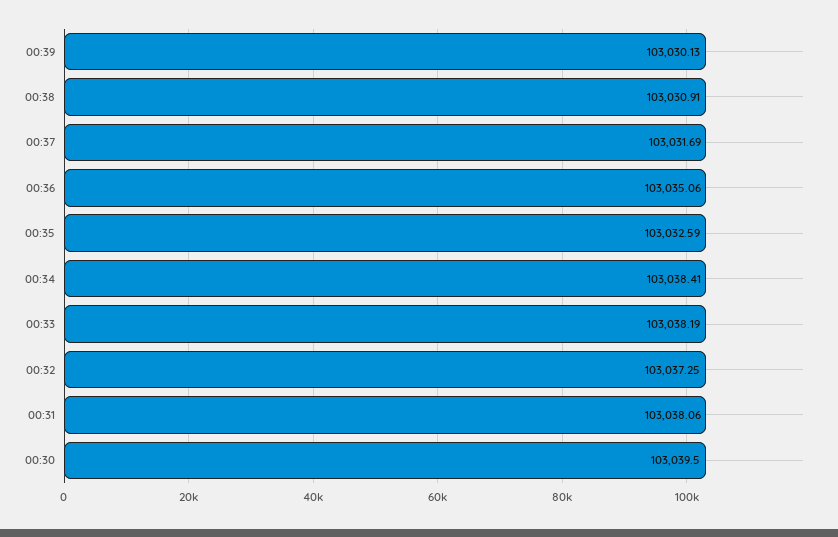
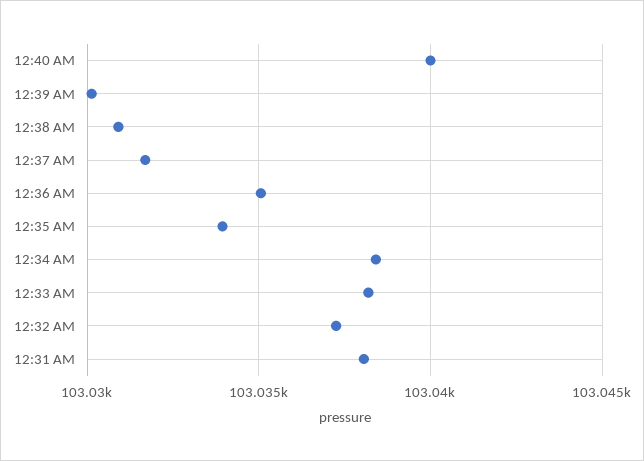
00:35: 103032.59 -> 103034
00:30: 103039.5 -> none
12:40 AM: none -> 103040

